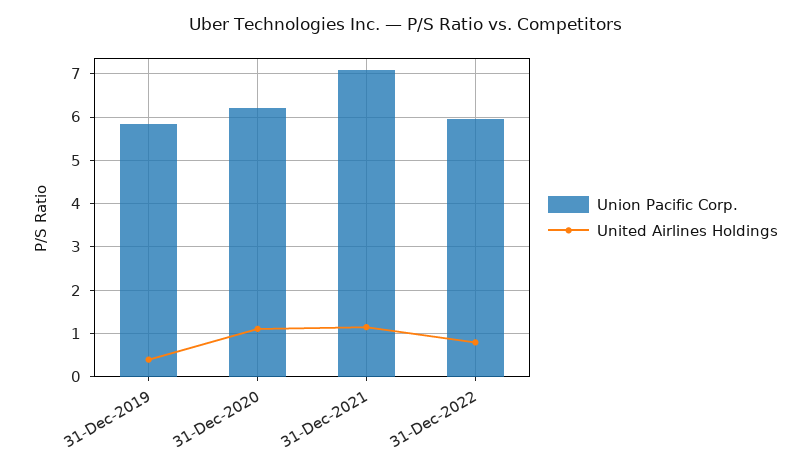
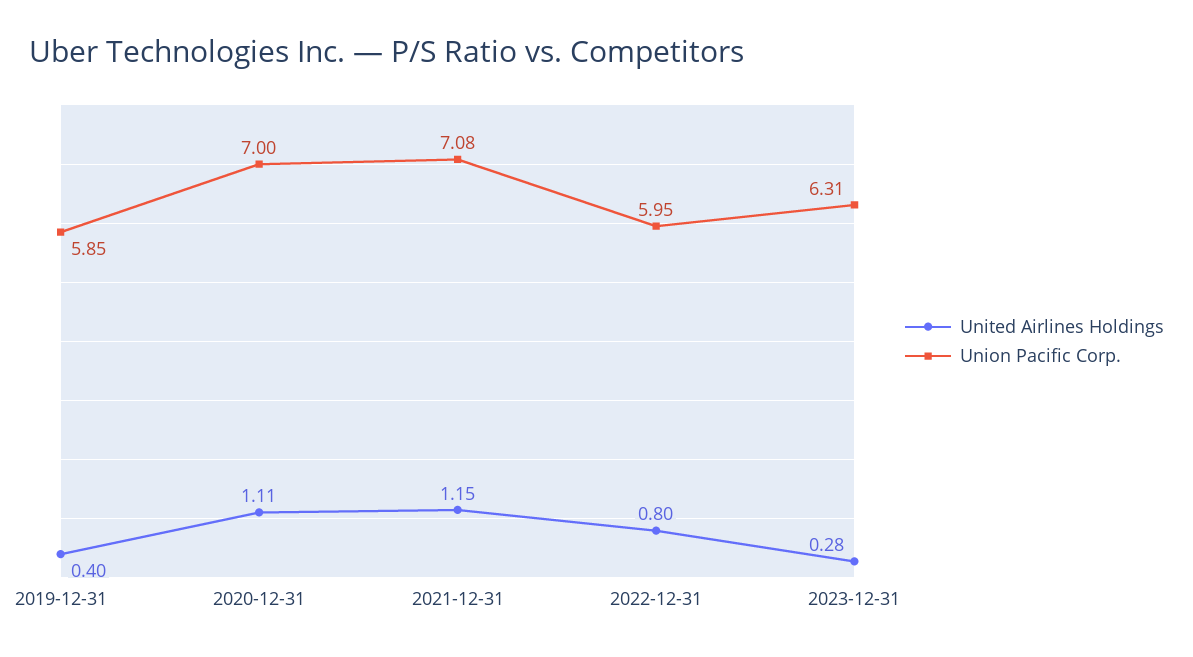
Union Pacific Corp., 31-Dec-2020: 6.2 -> 7
United Airlines Holdings, 2023-12-31: none -> 0.28
Union Pacific Corp., 2023-12-31: none -> 6.31

